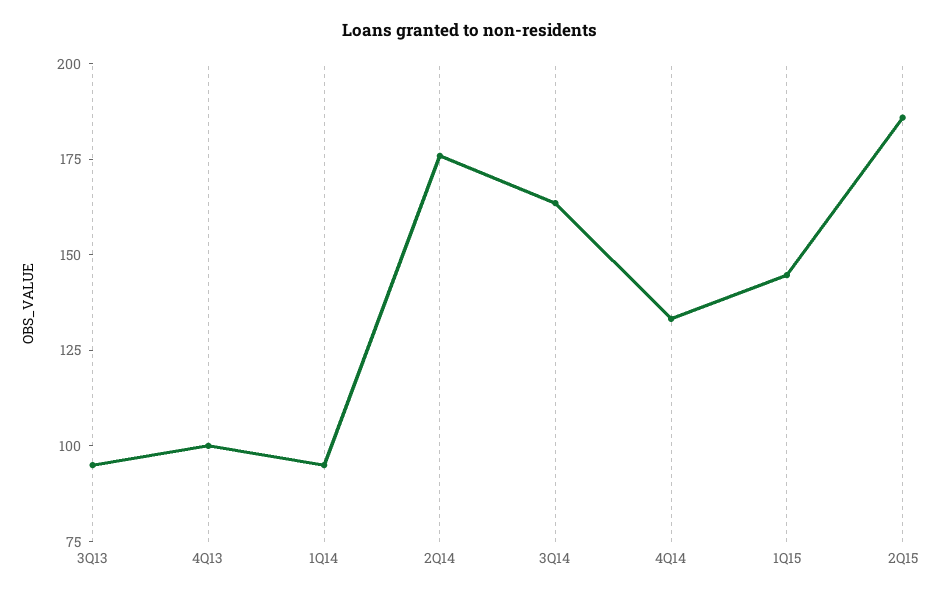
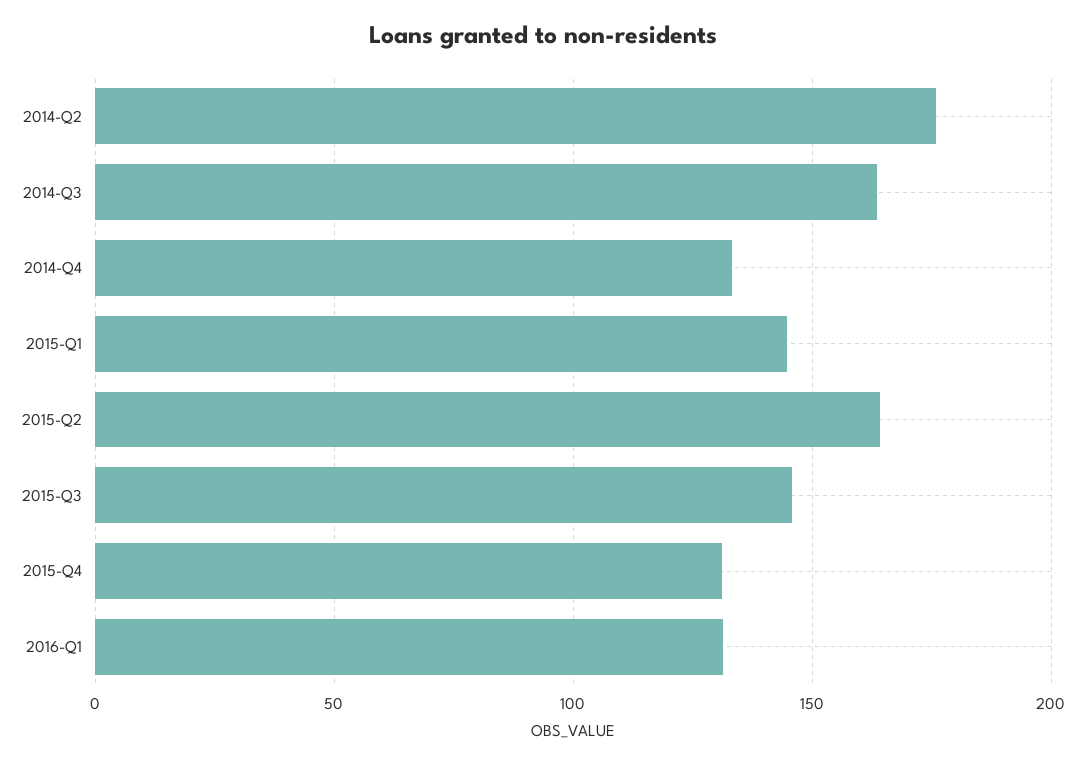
3Q13: 95 -> none
4Q13: 100 -> none
1Q14: 95 -> none
2Q15: 185 -> 165
2015-Q3: none -> 145
2015-Q4: none -> 130
2016-Q1: none -> 130

